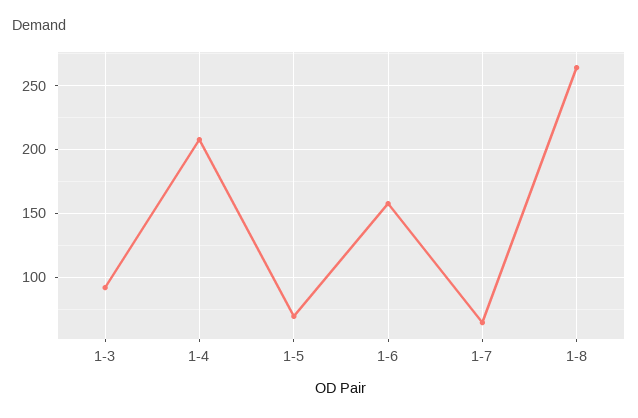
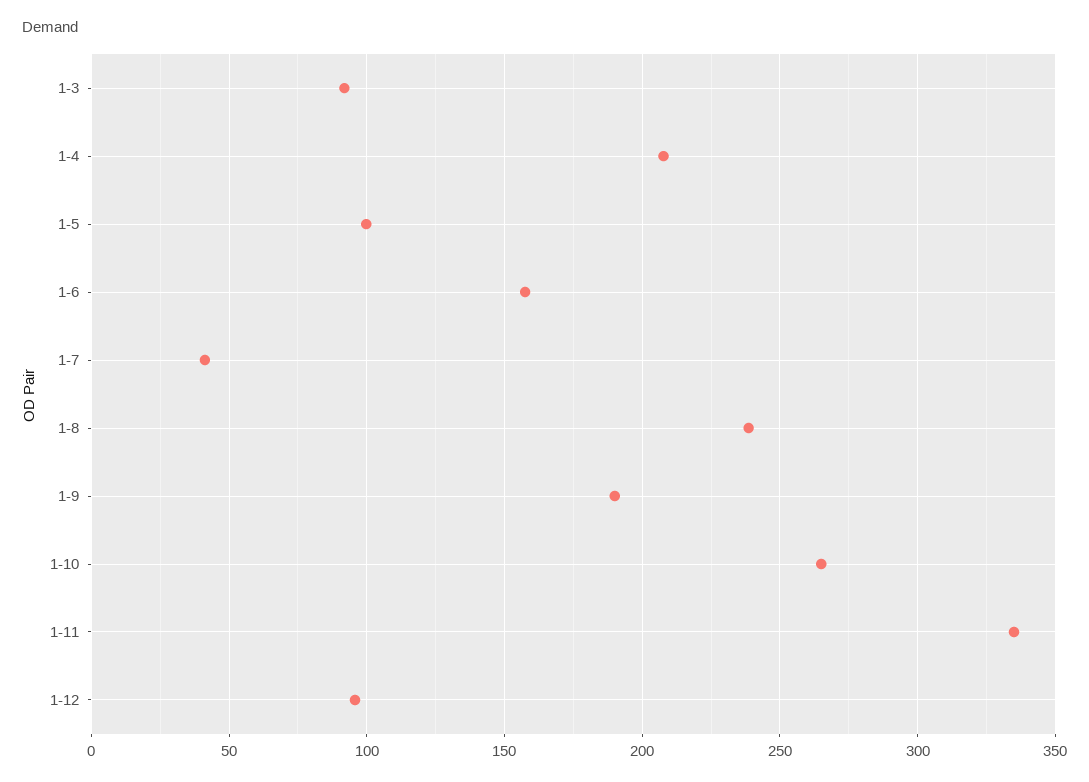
1-5: 70 -> 100
1-7: 65 -> 40
1-8: 265 -> 240
1-9: none -> 190
1-10: none -> 265
1-11: none -> 335
1-12: none -> 95

